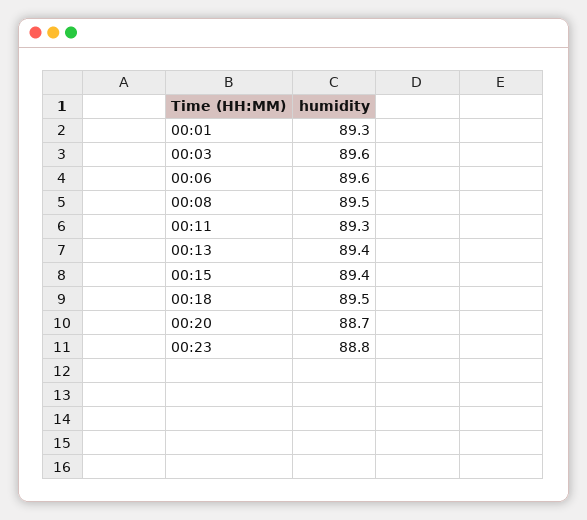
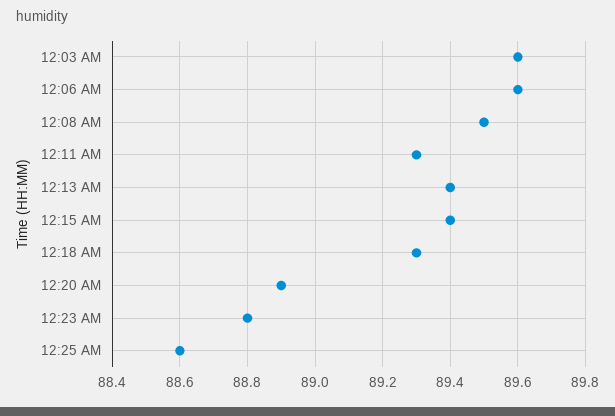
00:01: 89.3 -> none
00:18: 89.5 -> 89.3
00:20: 88.7 -> 88.9
12:25 AM: none -> 88.6

